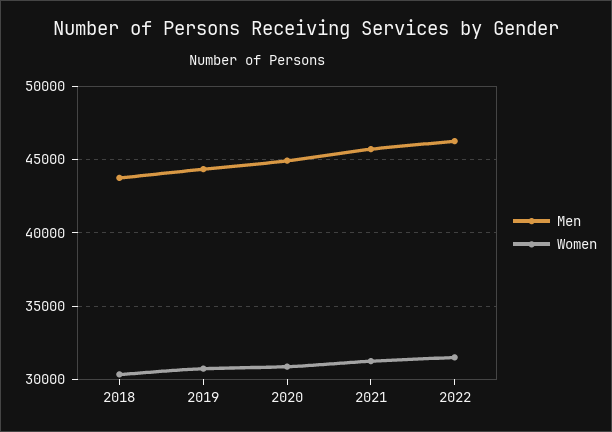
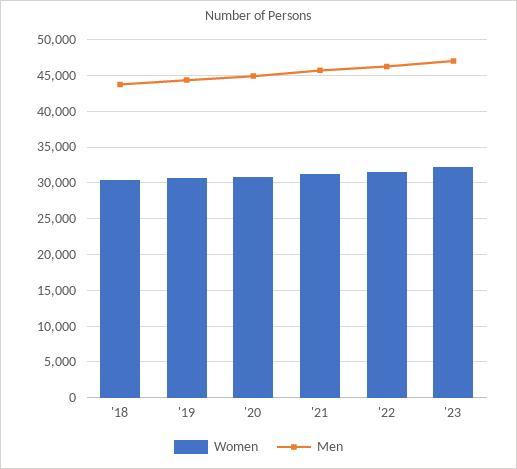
Women, '23: none -> 32000
Men, '23: none -> 47000

